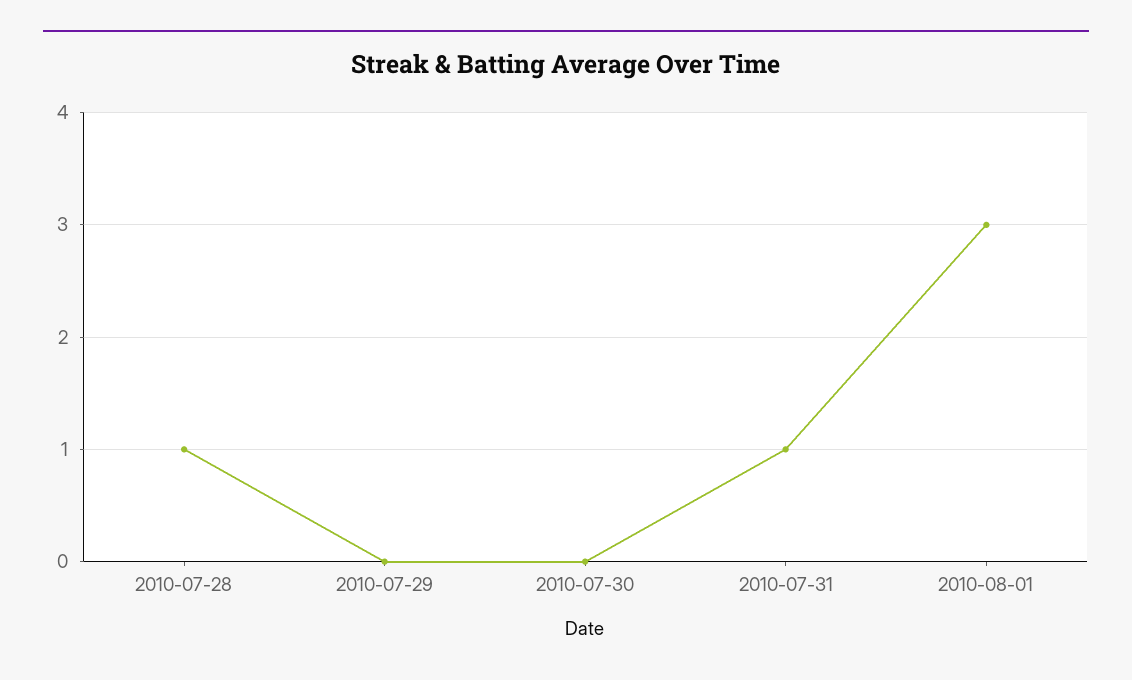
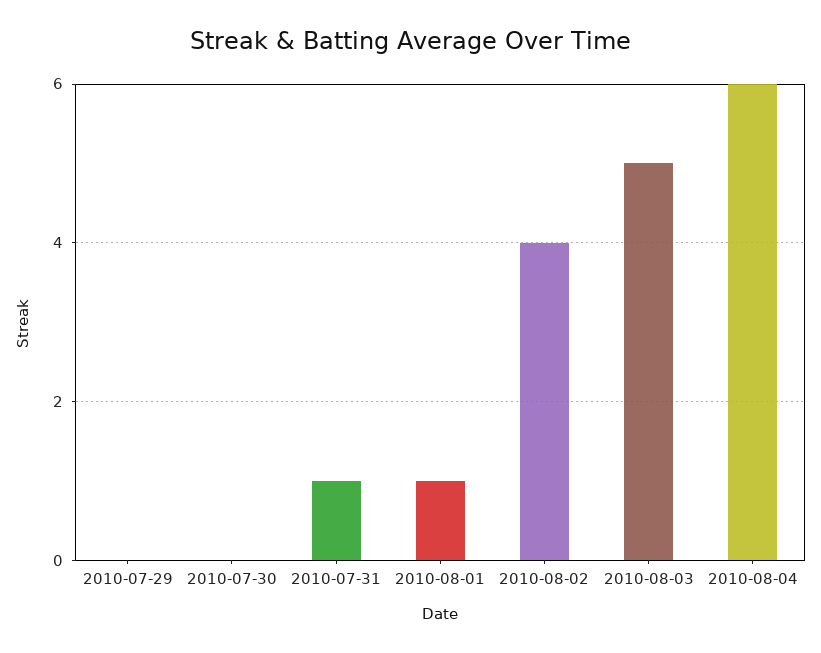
2010-07-28: 1 -> none
2010-08-01: 3 -> 1
2010-08-02: none -> 4
2010-08-03: none -> 5
2010-08-04: none -> 6

